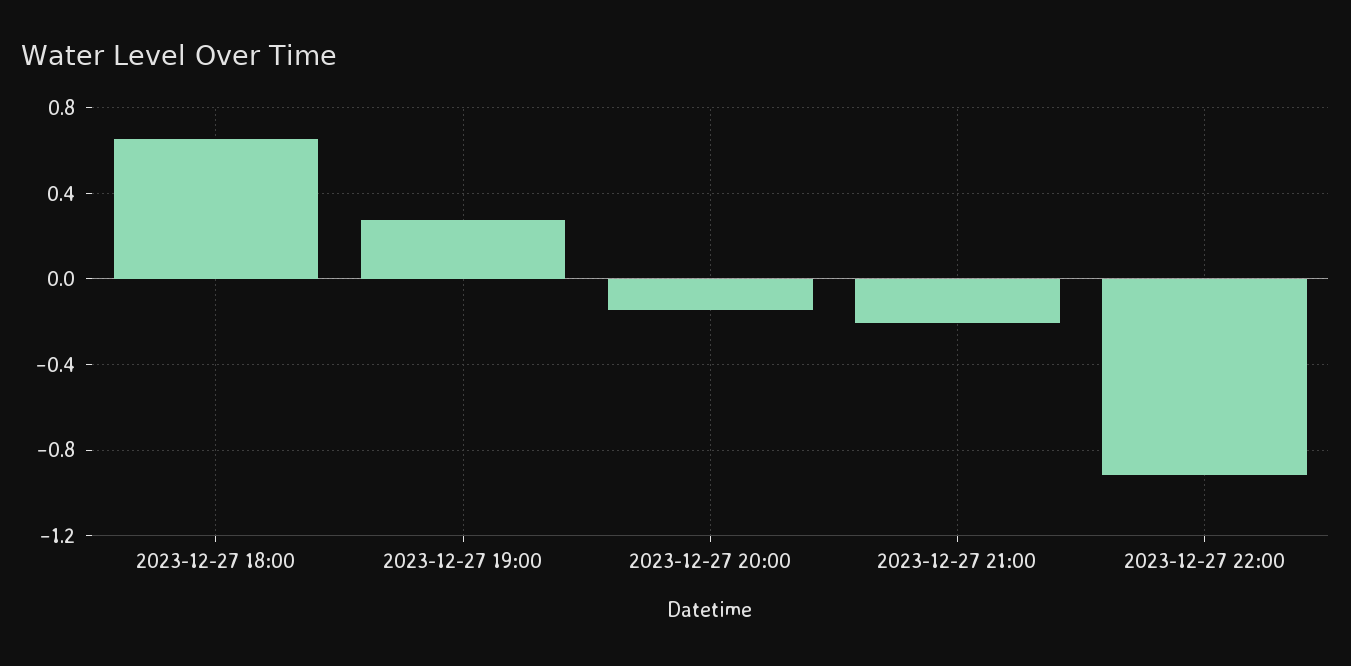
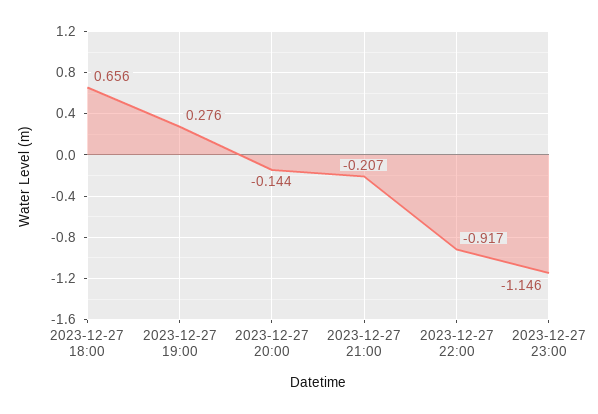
2023-12-27 23:00: none -> -1.146

